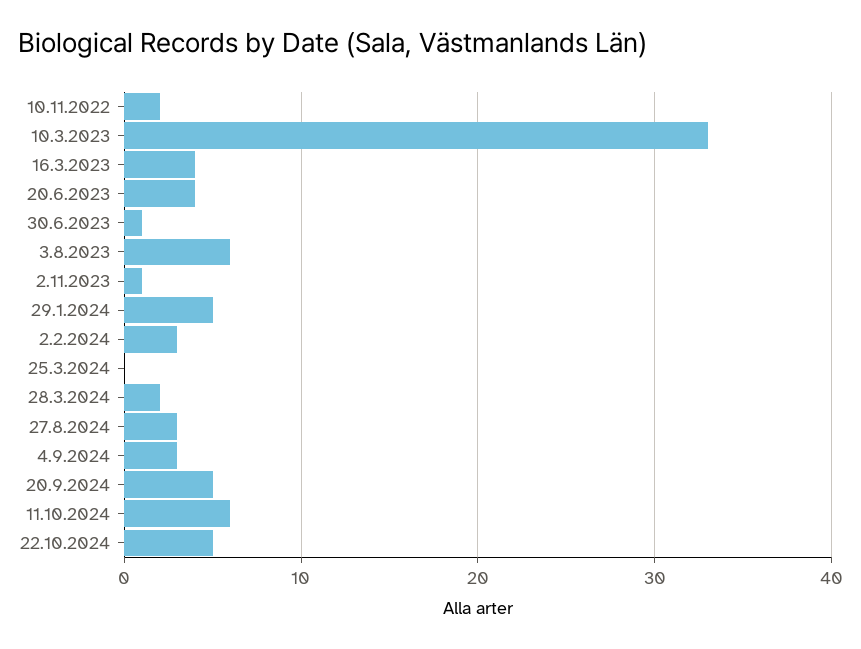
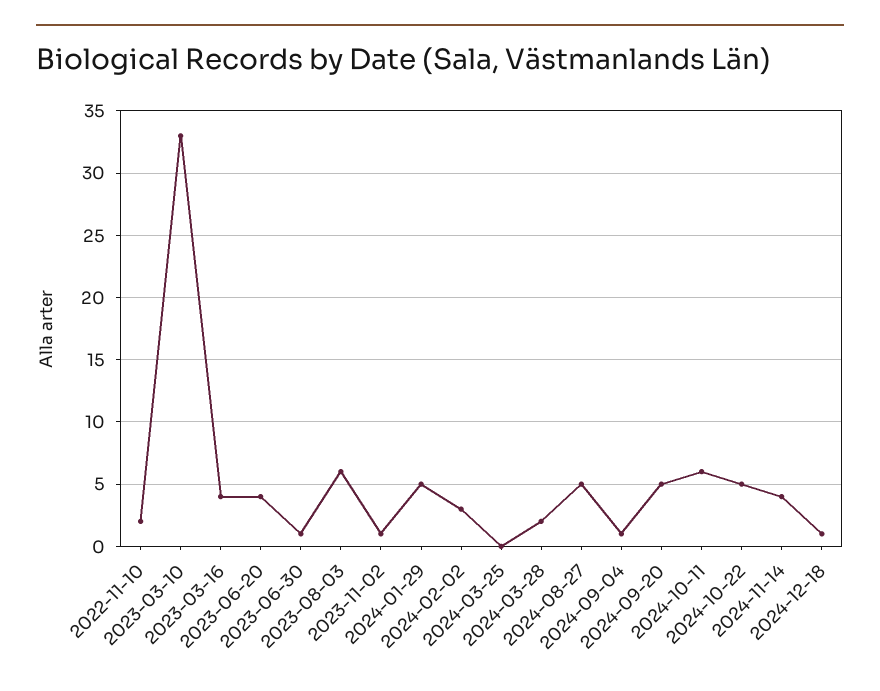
27.8.2024: 3 -> 5
4.9.2024: 3 -> 1
2024-11-14: none -> 4
2024-12-18: none -> 1

